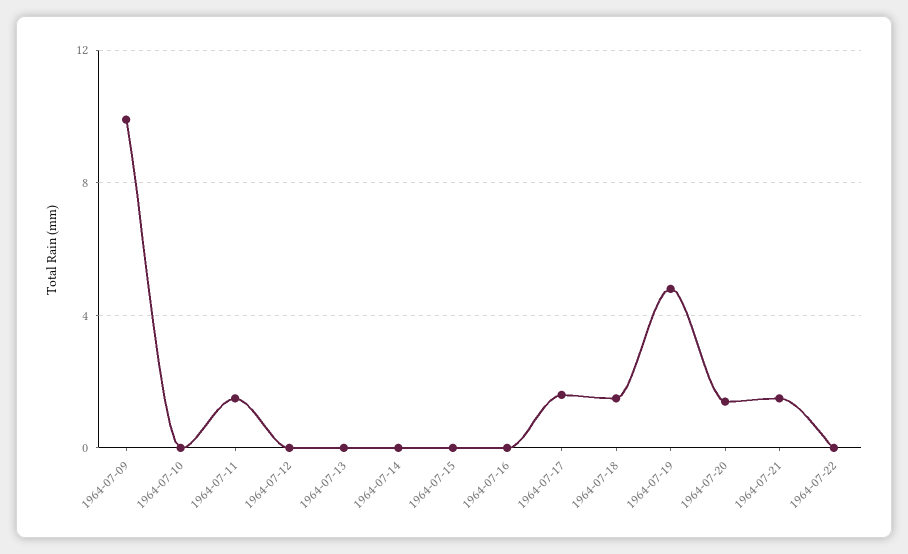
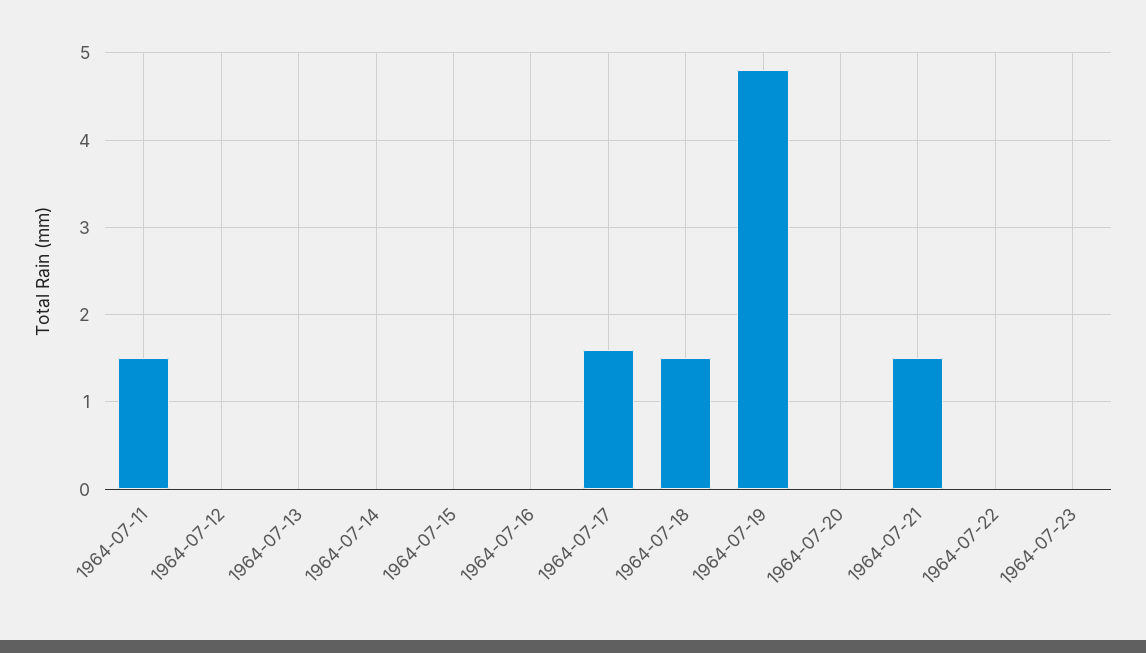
1964-07-09: 10 -> none
1964-07-10: 0 -> none
1964-07-20: 1.5 -> 0
1964-07-23: none -> 0

